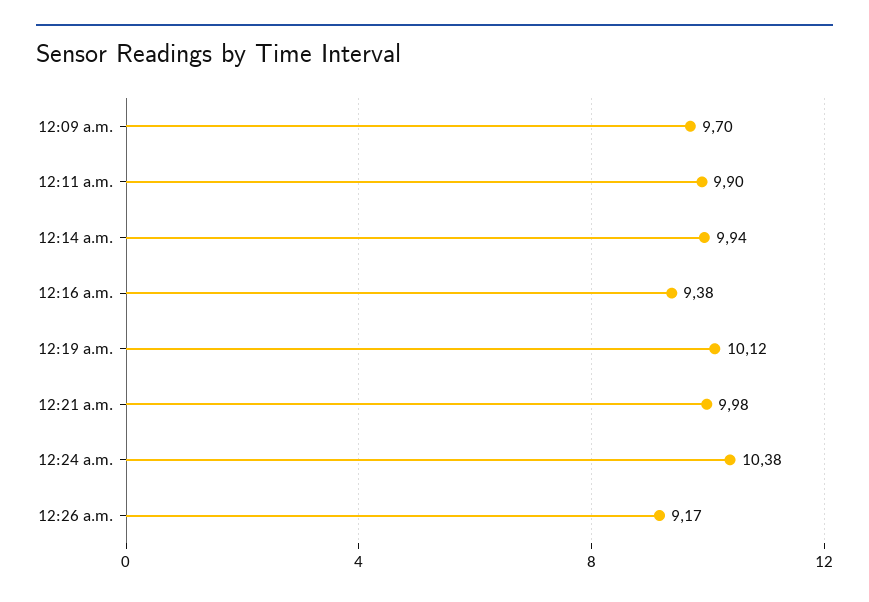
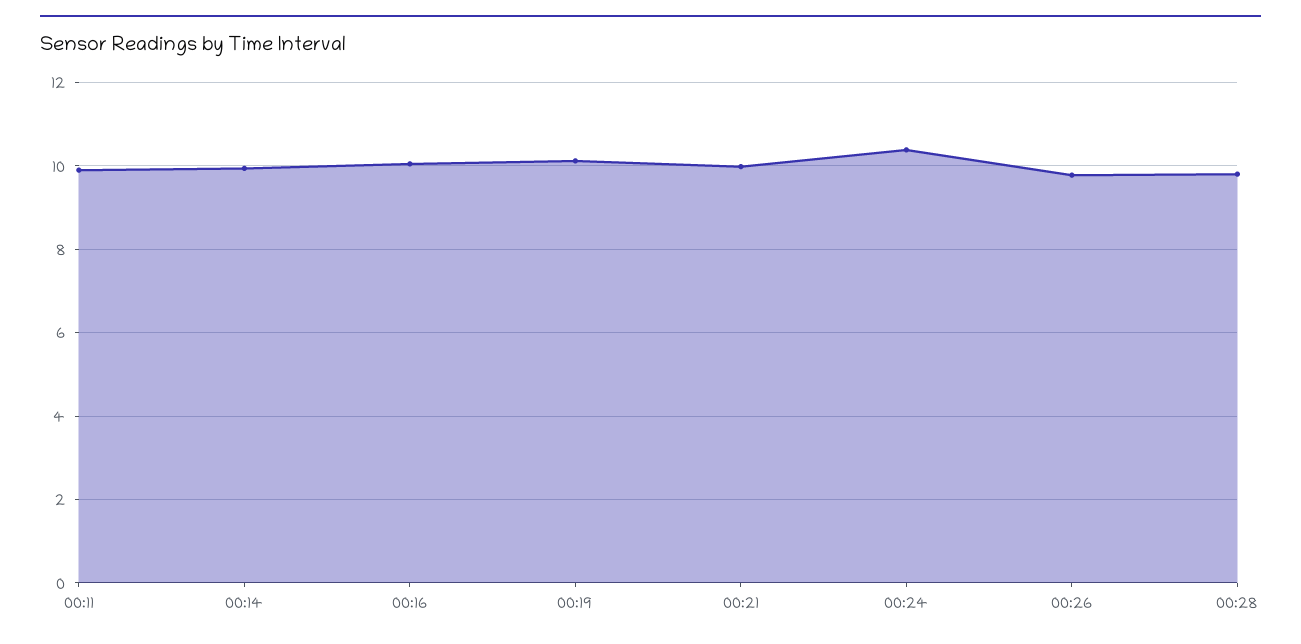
12:09 a.m.: 9.7 -> none
12:16 a.m.: 9.38 -> 10
12:26 a.m.: 9.17 -> 9.8
00:28: none -> 9.8

